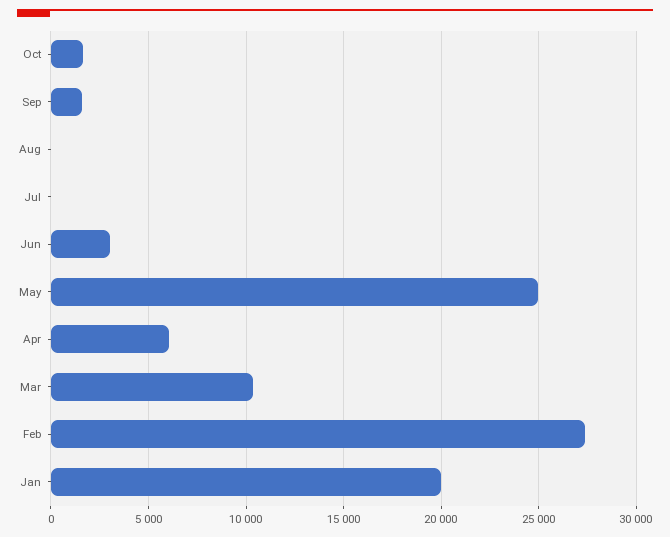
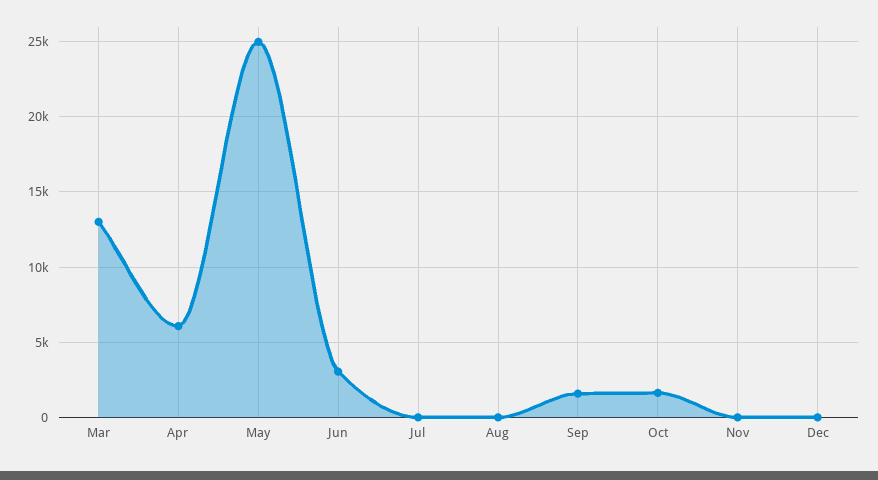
Mar: 10500 -> 13000
Feb: 27500 -> none
Jan: 20000 -> none
Nov: none -> 0
Dec: none -> 0

